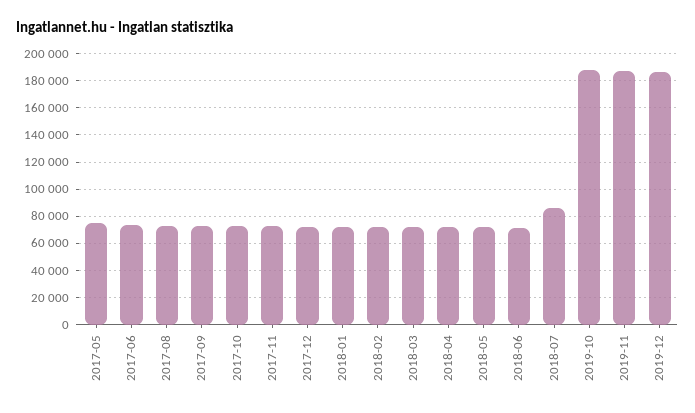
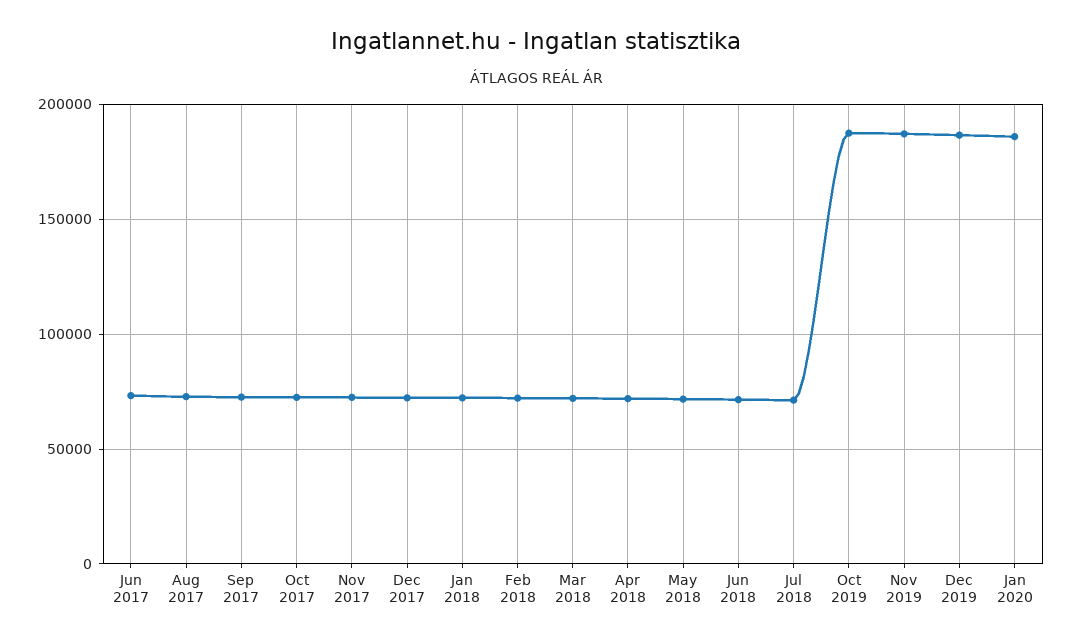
2017-05: 75000 -> none
2018-07: 85000 -> 70000
Jan 2020: none -> 185000

